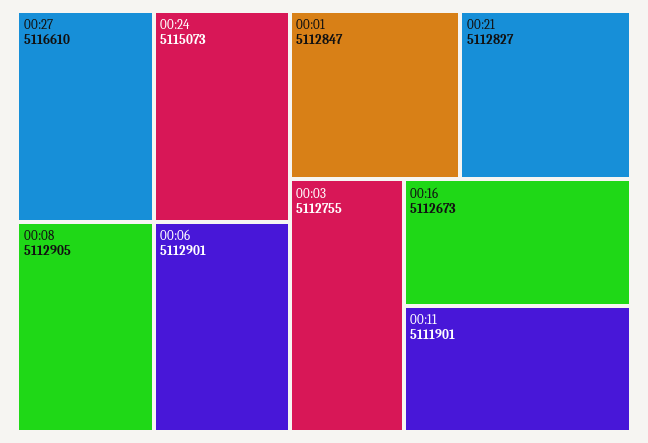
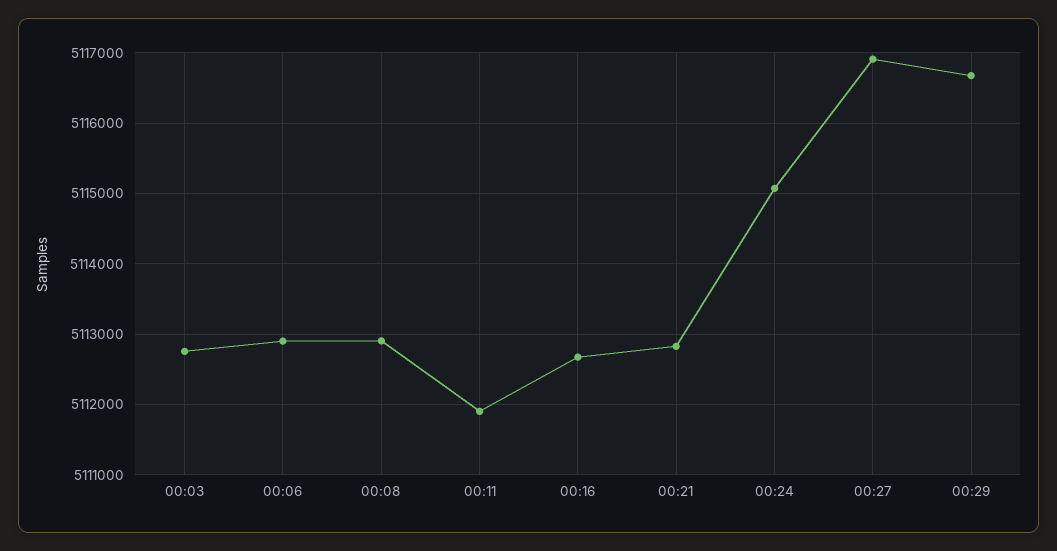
00:27: 5116610 -> 5116900
00:01: 5112847 -> none
00:29: none -> 5116700

